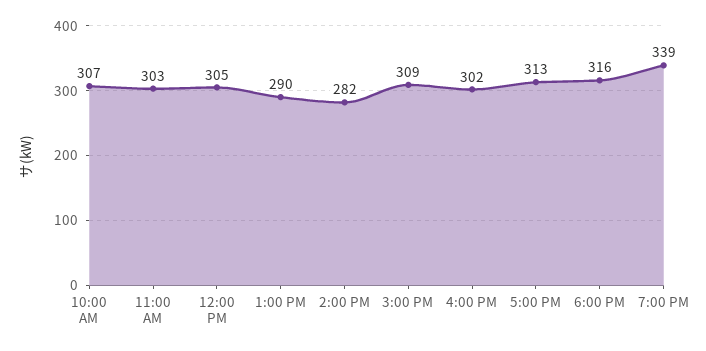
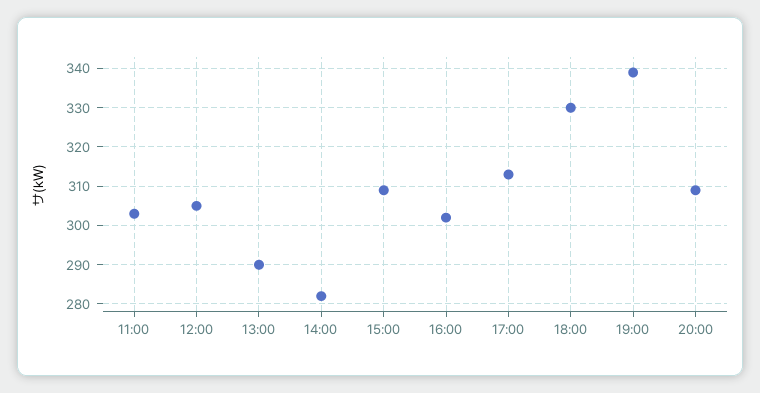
10:00 AM: 307 -> none
6:00 PM: 316 -> 330
20:00: none -> 310

